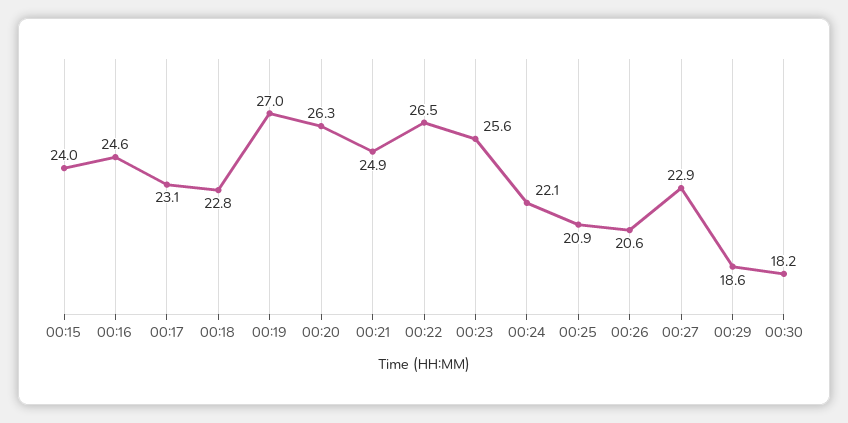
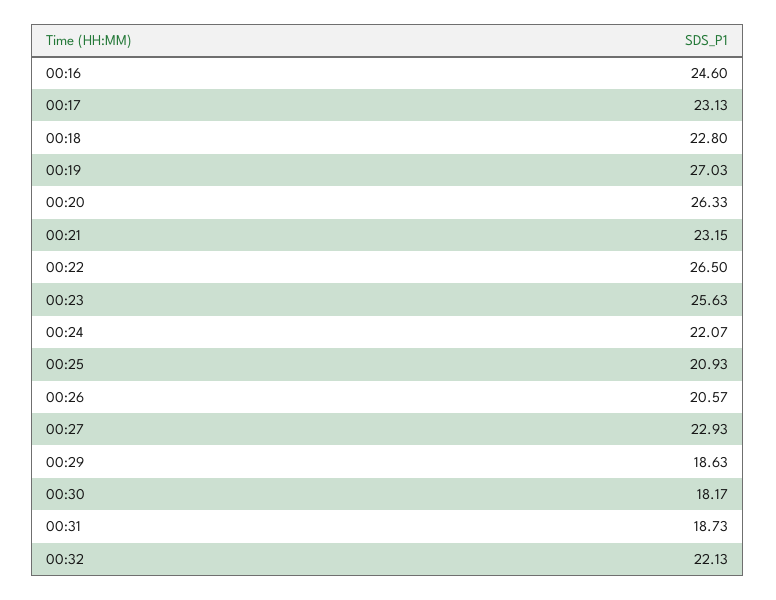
00:15: 24 -> none
00:21: 24.9 -> 23.15
00:31: none -> 18.73
00:32: none -> 22.13

